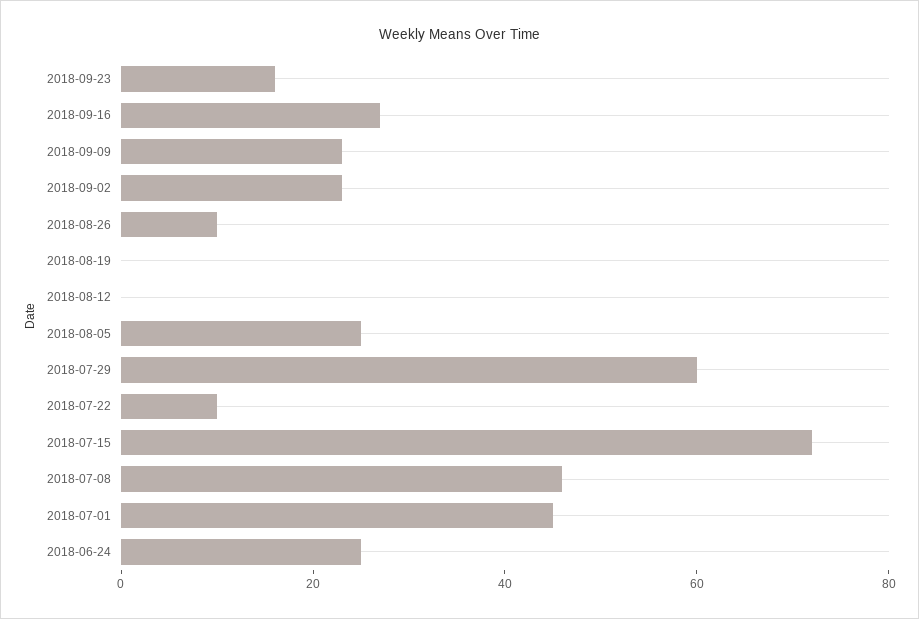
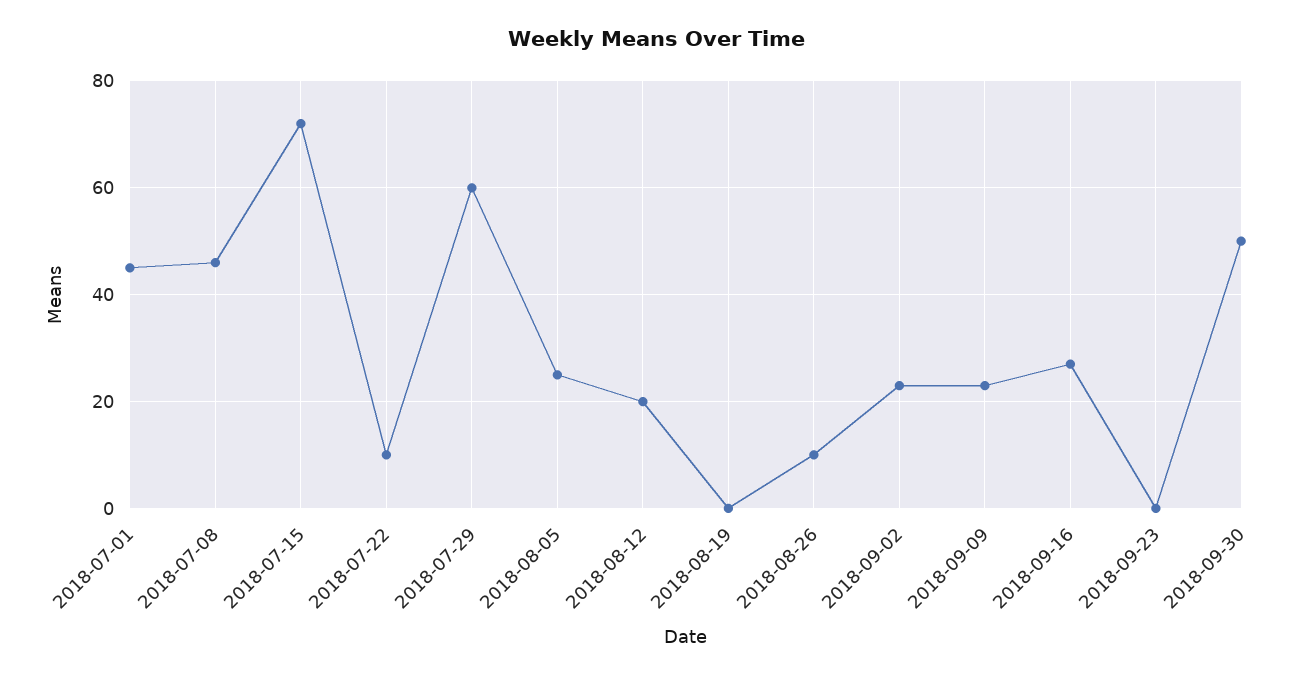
2018-09-23: 15 -> 0
2018-08-12: 0 -> 20
2018-06-24: 25 -> none
2018-09-30: none -> 50

